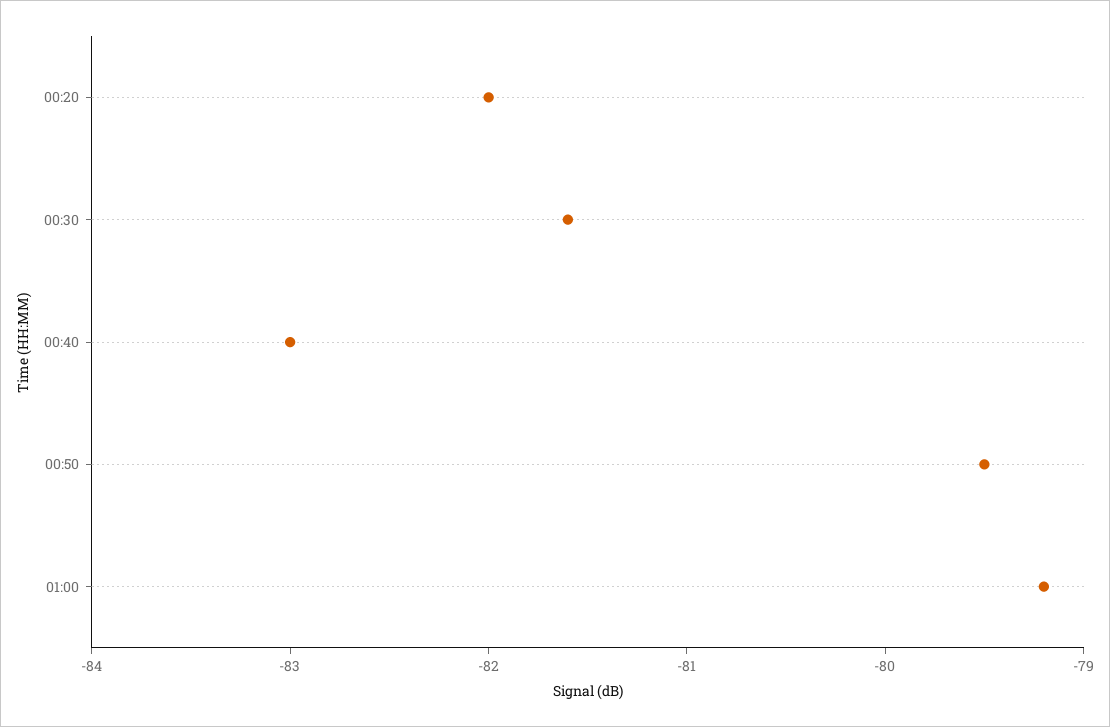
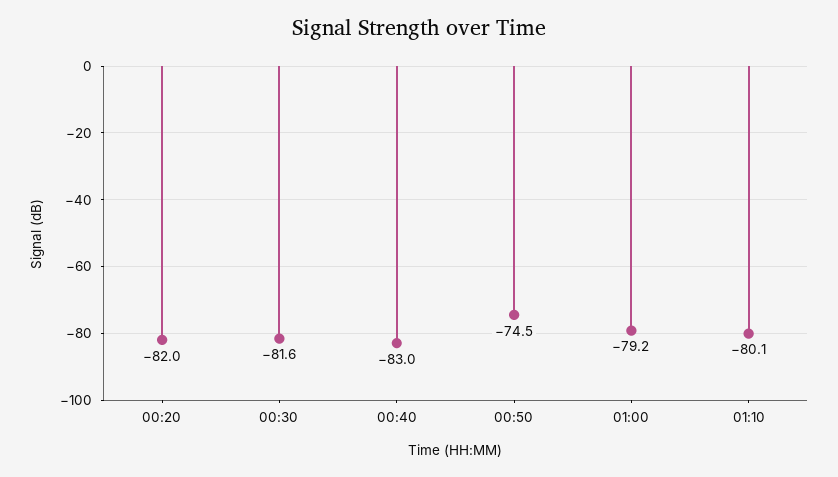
00:50: -79.5 -> -74.5
01:10: none -> -80.1

